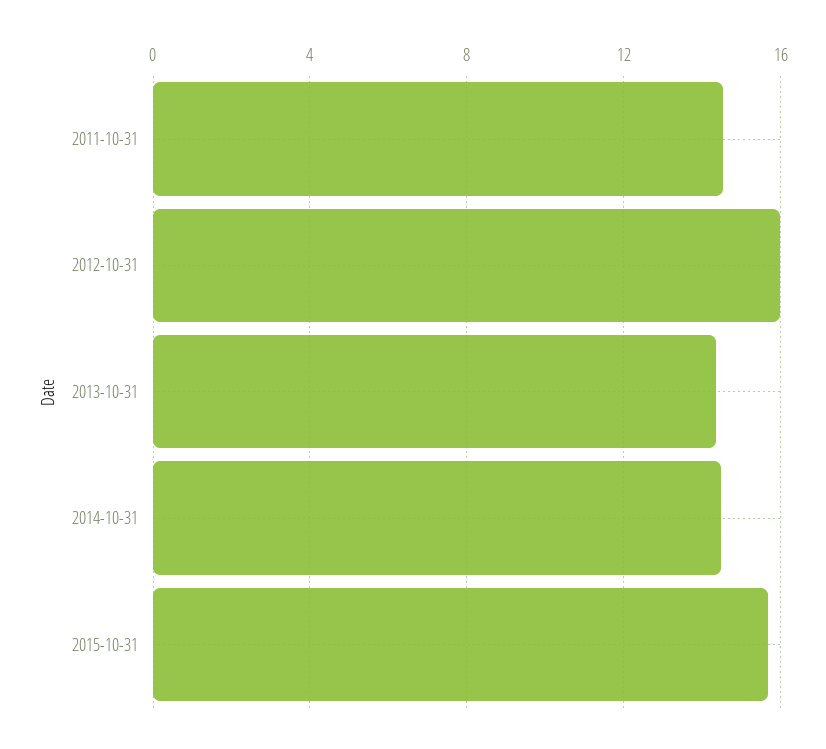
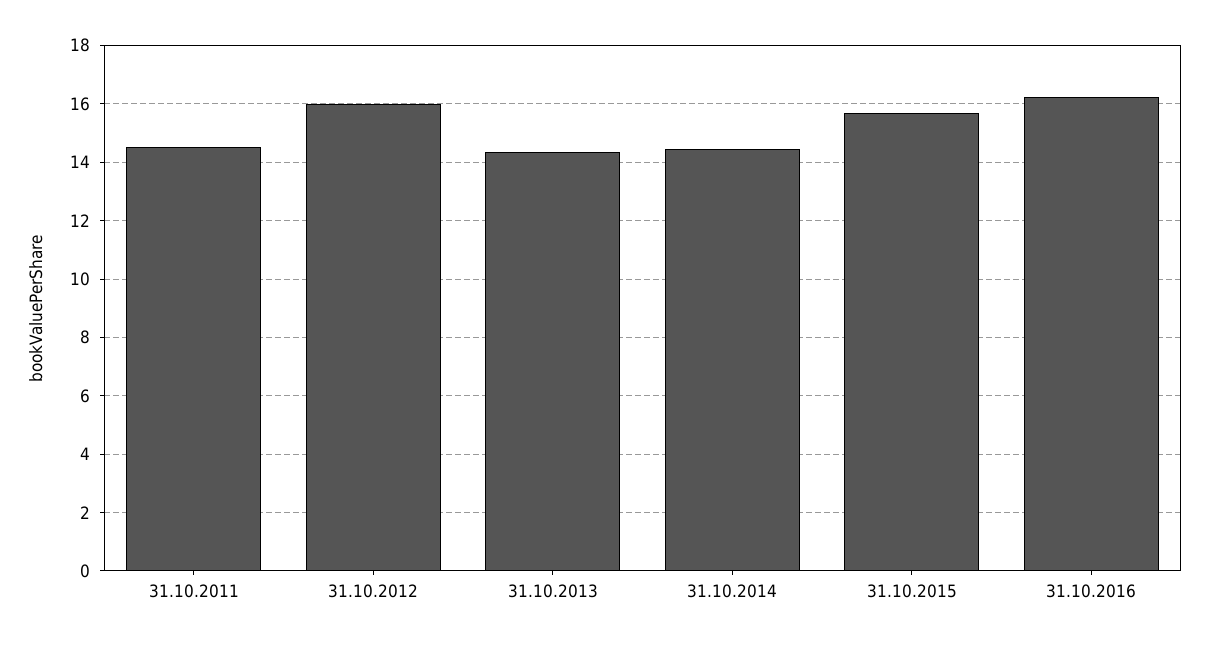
31.10.2016: none -> 16.25

